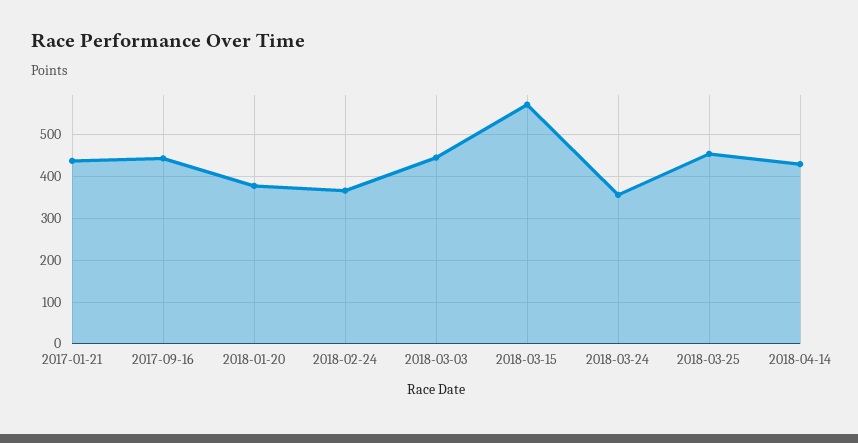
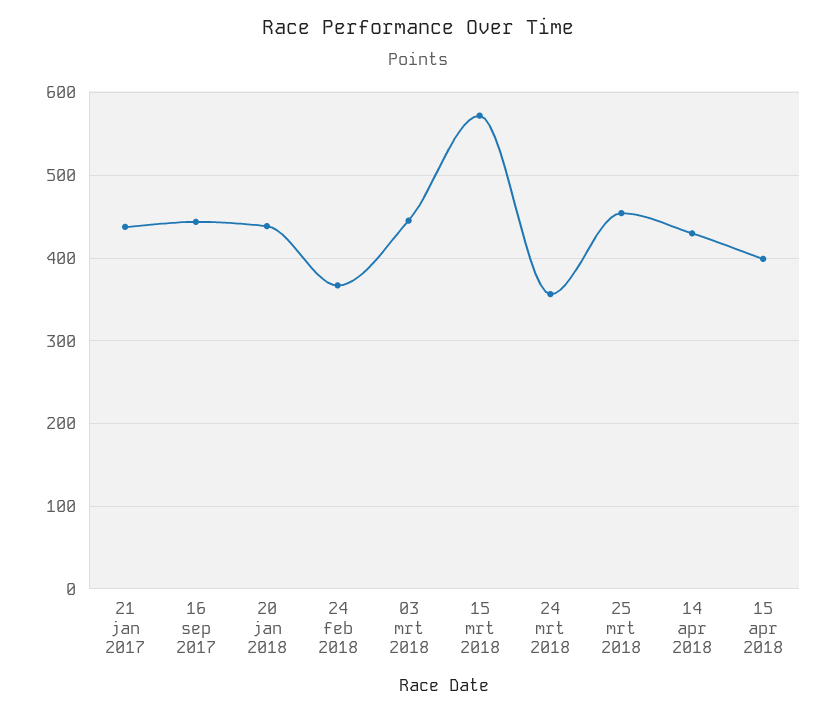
2018-01-20: 380 -> 440
15 apr 2018: none -> 400

